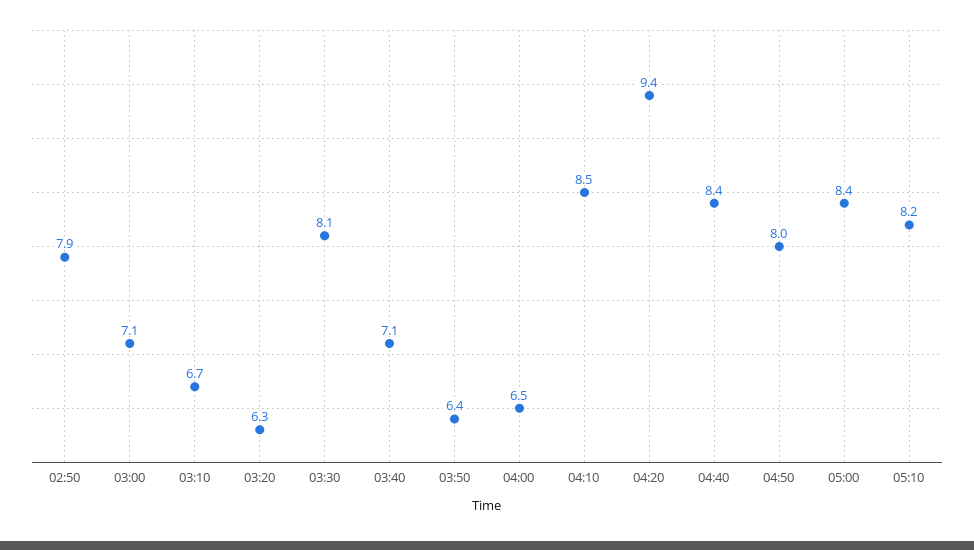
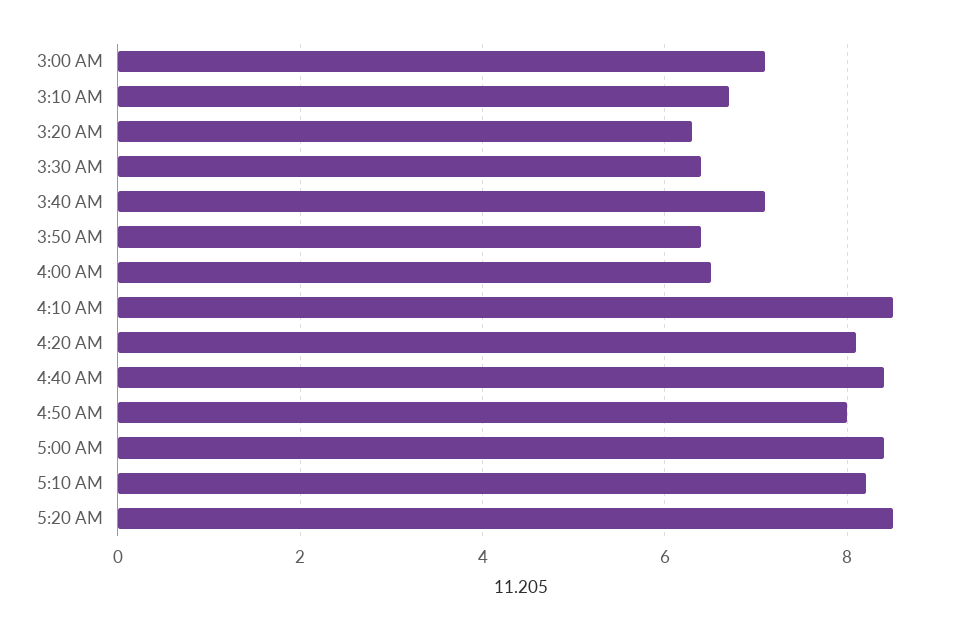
02:50: 7.9 -> none
03:30: 8.1 -> 6.5
04:20: 9.4 -> 8
5:20 AM: none -> 8.5

